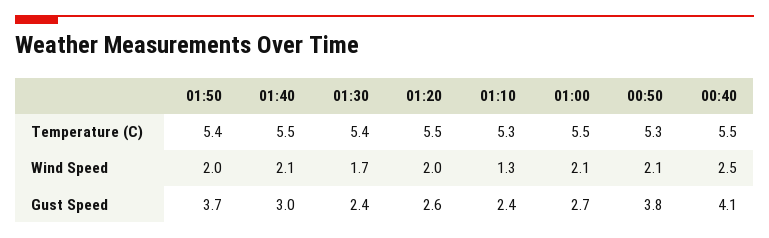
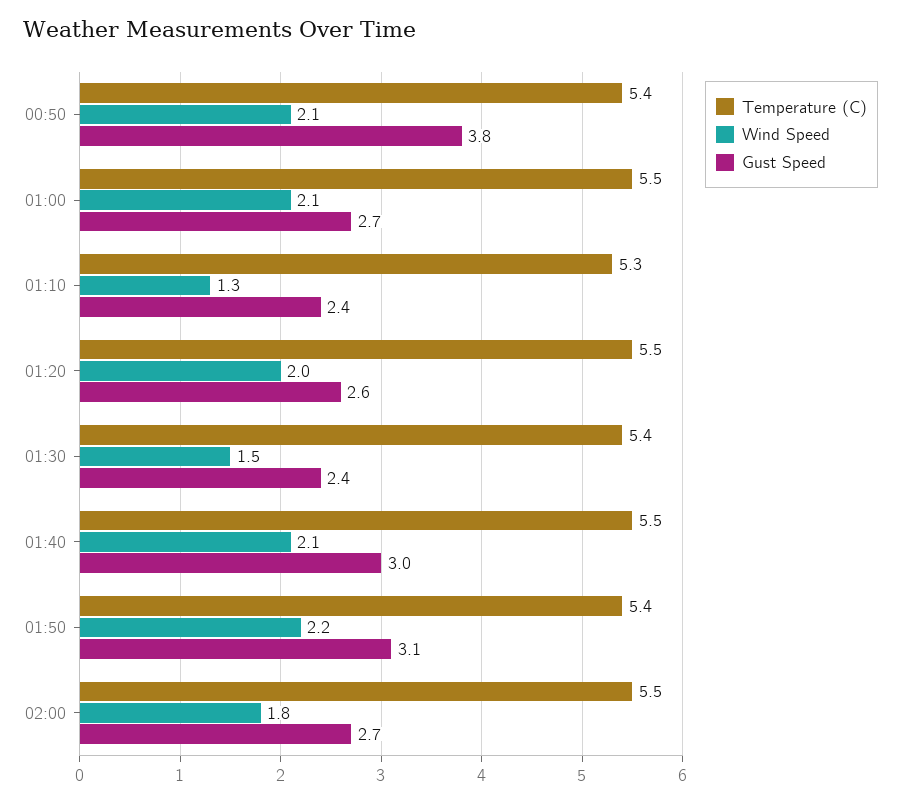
Temperature (C), 00:50: 5.3 -> 5.4
Temperature (C), 00:40: 5.5 -> none
Wind Speed, 01:50: 2 -> 2.2
Wind Speed, 01:30: 1.7 -> 1.5
Wind Speed, 00:40: 2.5 -> none
Gust Speed, 01:50: 3.7 -> 3.1
Gust Speed, 00:40: 4.1 -> none
Temperature (C), 02:00: none -> 5.5
Wind Speed, 02:00: none -> 1.8
Gust Speed, 02:00: none -> 2.7

